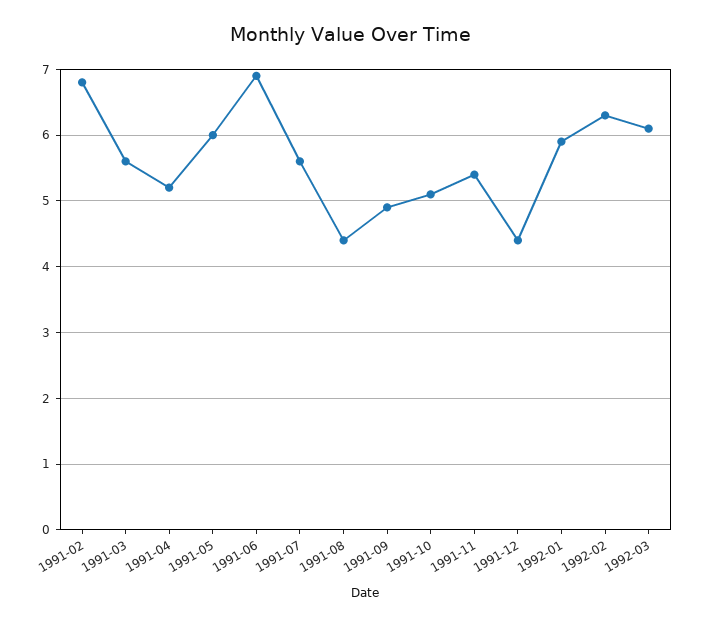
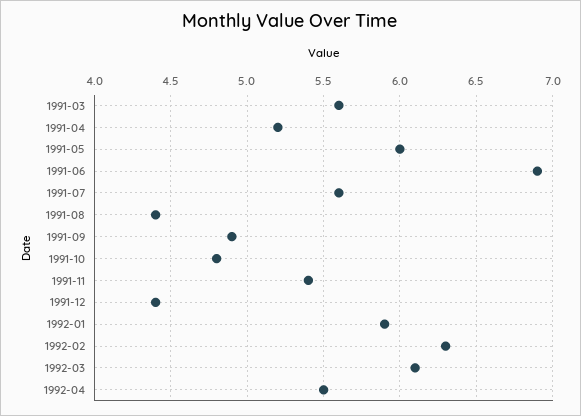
1991-02: 6.8 -> none
1991-10: 5.1 -> 4.8
1992-04: none -> 5.5

